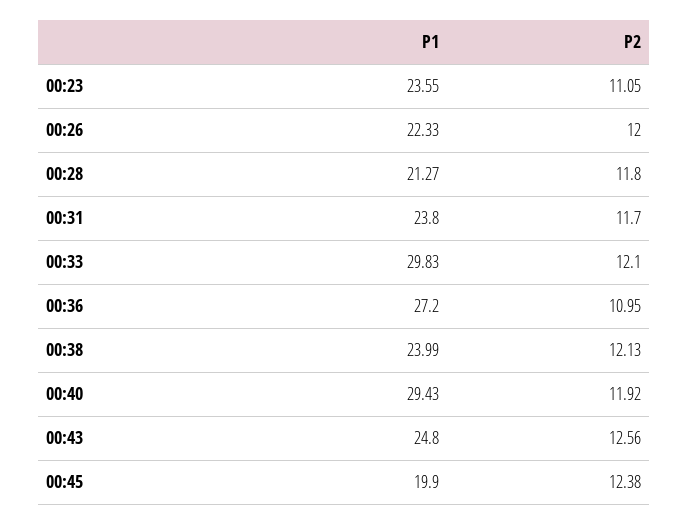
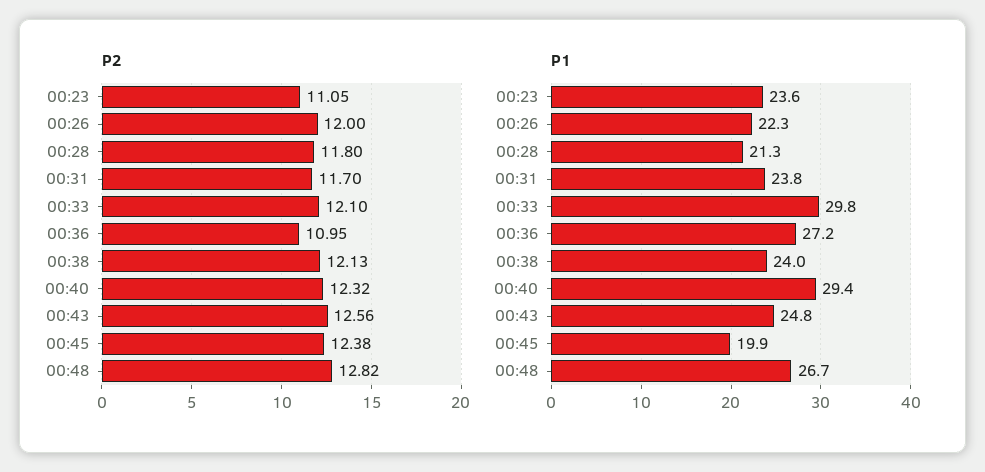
P2, 00:40: 11.92 -> 12.32
P2, 00:48: none -> 12.82
P1, 00:48: none -> 26.7

